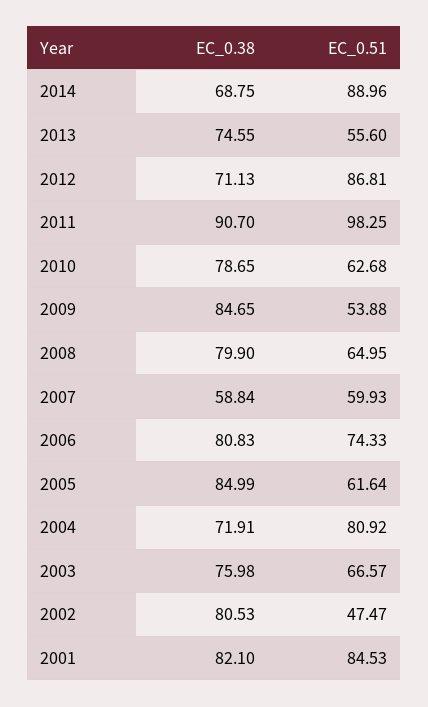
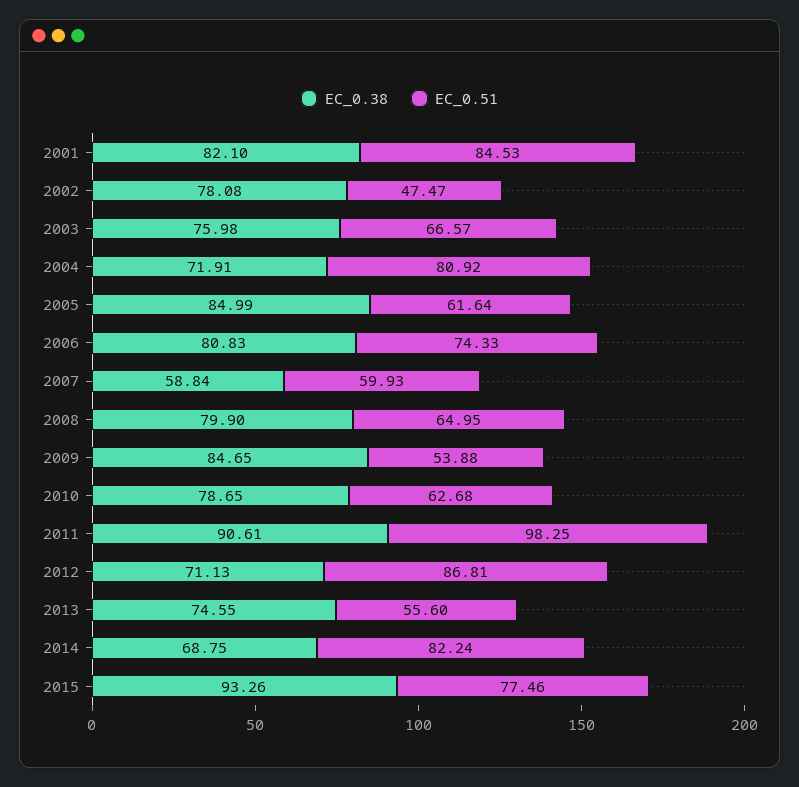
EC_0.51, 2014: 88.96 -> 82.24
EC_0.38, 2011: 90.7 -> 90.61
EC_0.38, 2002: 80.53 -> 78.08
EC_0.38, 2015: none -> 93.26
EC_0.51, 2015: none -> 77.46

